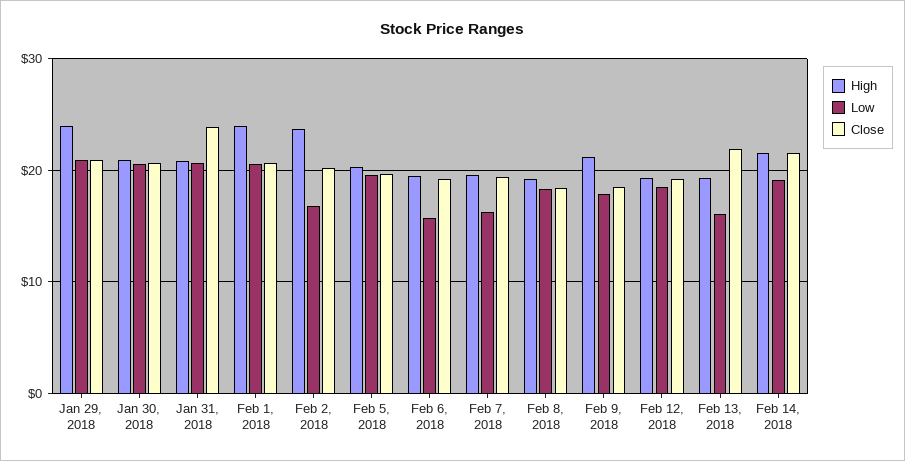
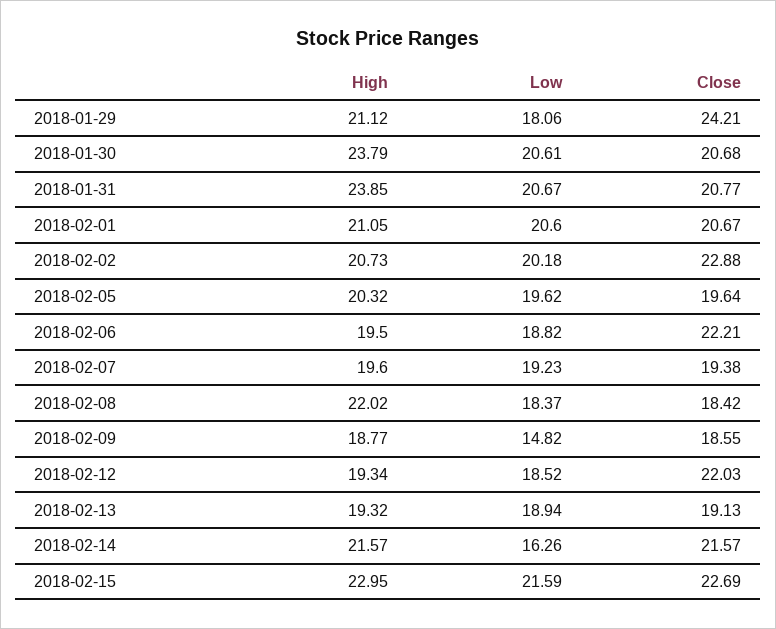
High, Jan 29, 2018: 24 -> 21.12
Low, Jan 29, 2018: 21 -> 18.06
Close, Jan 29, 2018: 21 -> 24.21
High, Jan 30, 2018: 21 -> 23.79
High, Jan 31, 2018: 21 -> 23.85
Close, Jan 31, 2018: 24 -> 20.77
High, Feb 1, 2018: 24 -> 21.05
High, Feb 2, 2018: 24 -> 20.73
Low, Feb 2, 2018: 17 -> 20.18
Close, Feb 2, 2018: 20 -> 22.88
Low, Feb 6, 2018: 16 -> 18.82
Close, Feb 6, 2018: 19 -> 22.21
Low, Feb 7, 2018: 16 -> 19.23
High, Feb 8, 2018: 19 -> 22.02
High, Feb 9, 2018: 21 -> 18.77
Low, Feb 9, 2018: 18 -> 14.82
Close, Feb 12, 2018: 19 -> 22.03
Low, Feb 13, 2018: 16 -> 18.94
Close, Feb 13, 2018: 22 -> 19.13
Low, Feb 14, 2018: 19 -> 16.26
High, 2018-02-15: none -> 22.95
Low, 2018-02-15: none -> 21.59
Close, 2018-02-15: none -> 22.69

